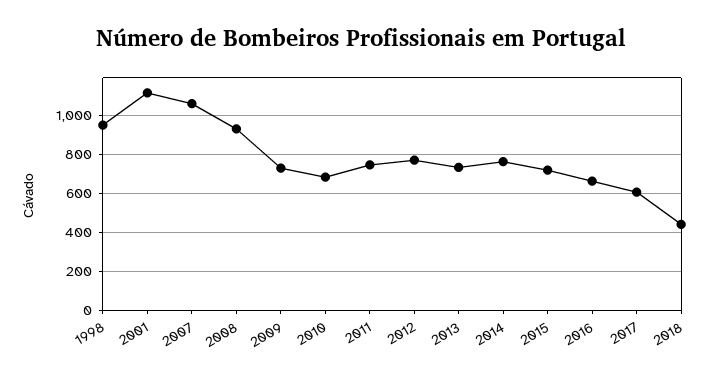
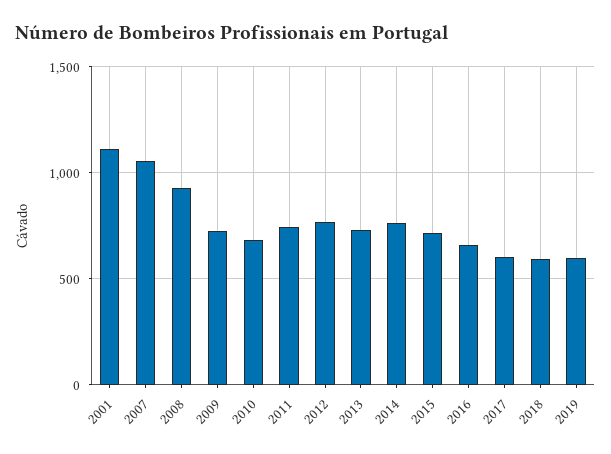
1998: 950 -> none
2018: 450 -> 600
2019: none -> 600

